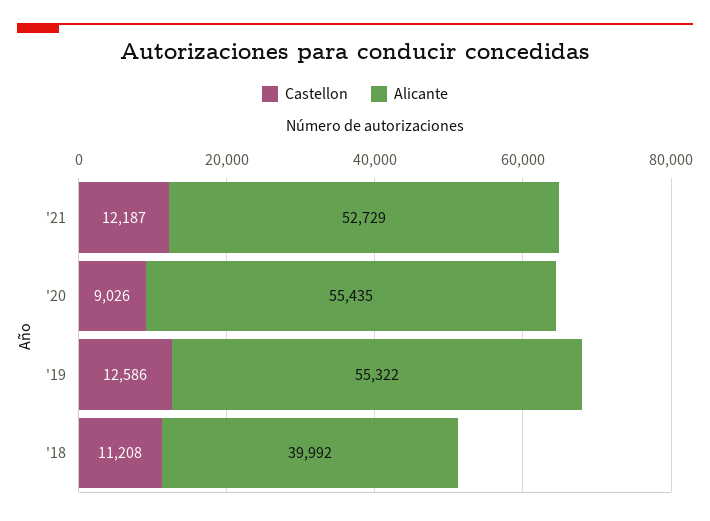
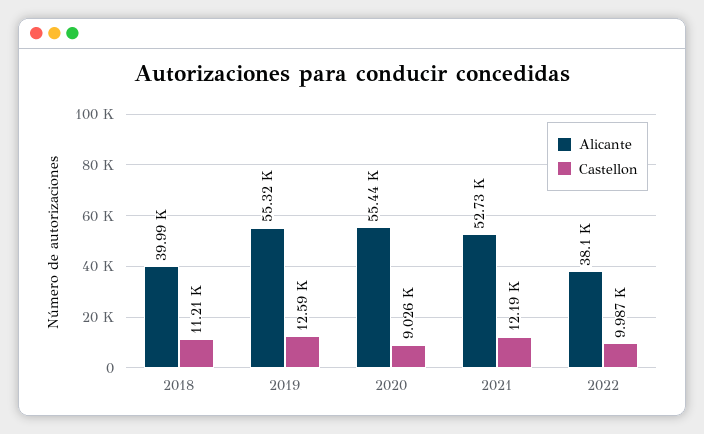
Alicante, 2022: none -> 38100
Castellon, 2022: none -> 9987

